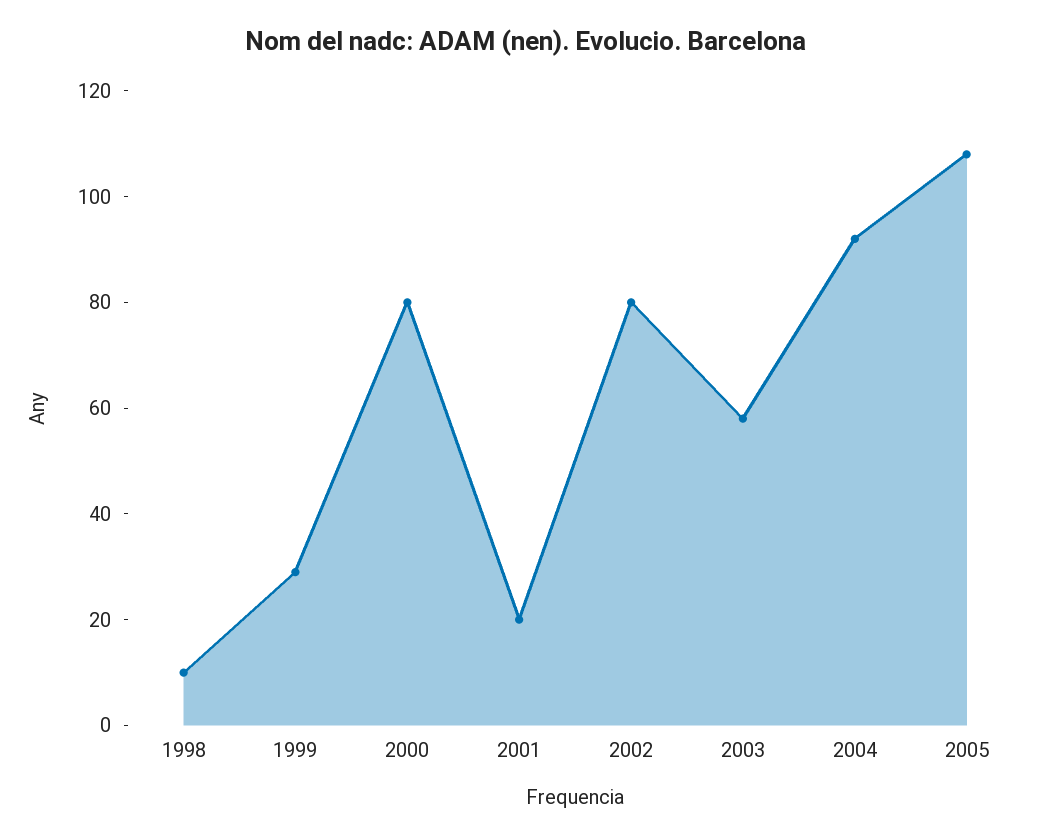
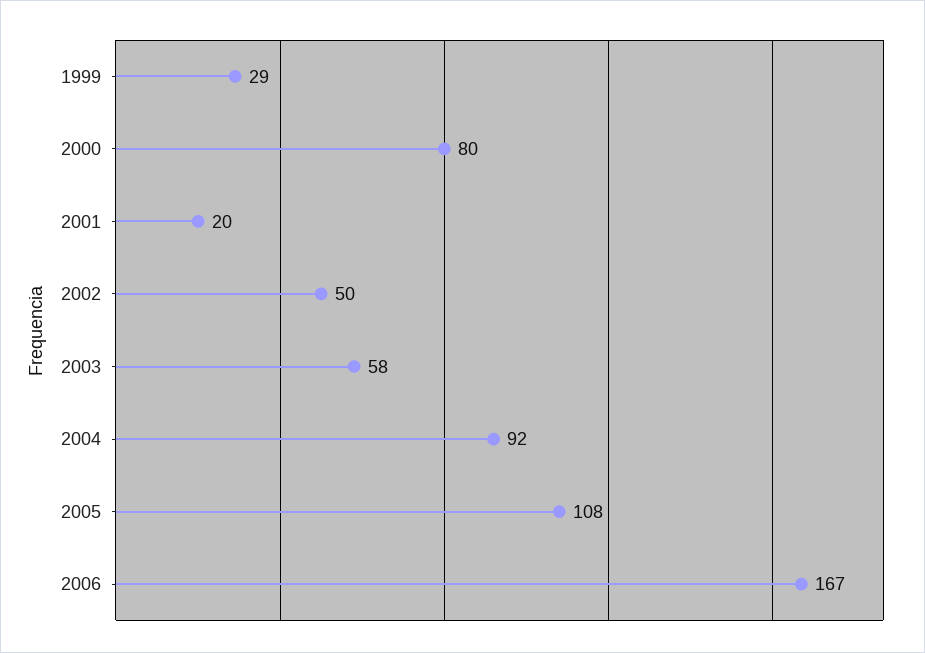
1998: 10 -> none
2002: 80 -> 50
2006: none -> 167

